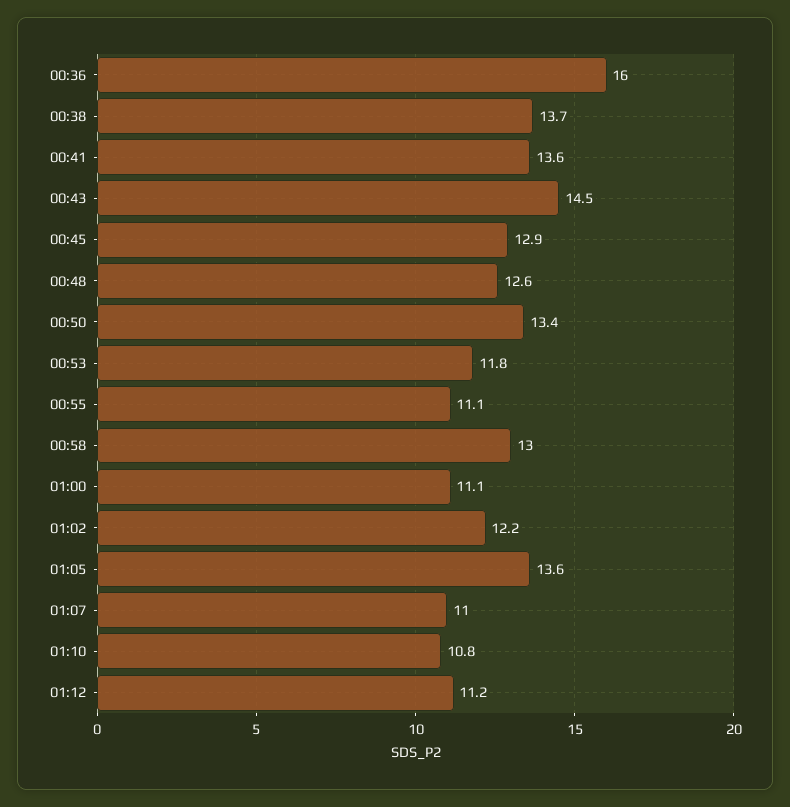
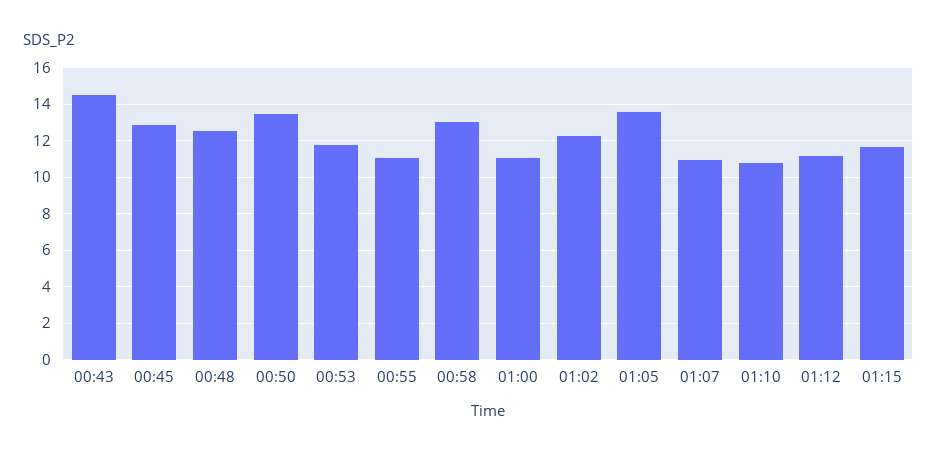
00:36: 16 -> none
00:38: 13.7 -> none
00:41: 13.6 -> none
01:15: none -> 11.5

